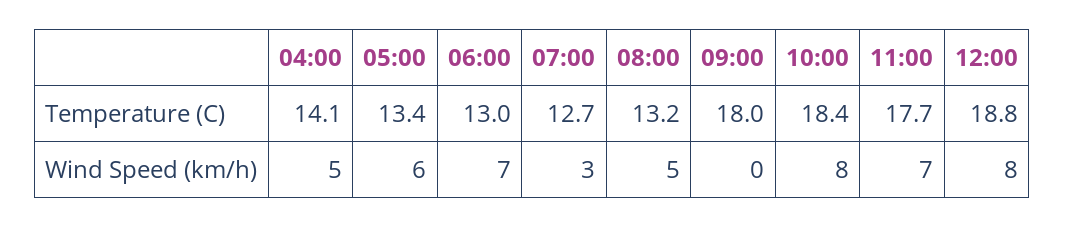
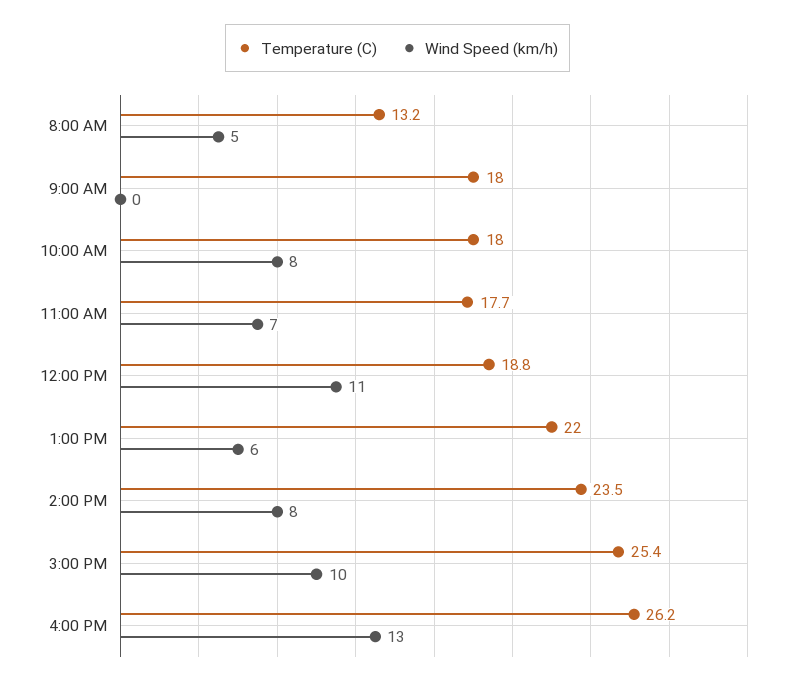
Temperature (C), 04:00: 14.1 -> none
Temperature (C), 05:00: 13.4 -> none
Temperature (C), 06:00: 13 -> none
Temperature (C), 07:00: 12.7 -> none
Temperature (C), 10:00: 18.4 -> 18
Wind Speed (km/h), 04:00: 5 -> none
Wind Speed (km/h), 05:00: 6 -> none
Wind Speed (km/h), 06:00: 7 -> none
Wind Speed (km/h), 07:00: 3 -> none
Wind Speed (km/h), 12:00: 8 -> 11
Temperature (C), 1:00 PM: none -> 22
Wind Speed (km/h), 1:00 PM: none -> 6
Temperature (C), 2:00 PM: none -> 23.5
Wind Speed (km/h), 2:00 PM: none -> 8
Temperature (C), 3:00 PM: none -> 25.4
Wind Speed (km/h), 3:00 PM: none -> 10
Temperature (C), 4:00 PM: none -> 26.2
Wind Speed (km/h), 4:00 PM: none -> 13

